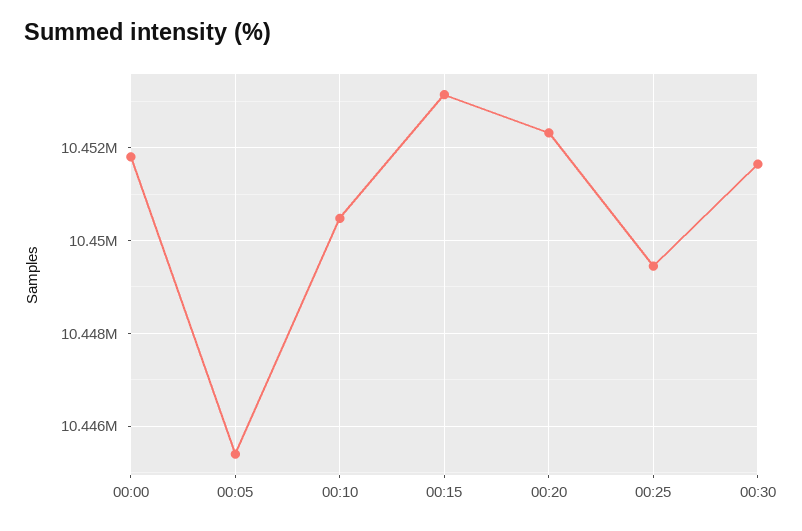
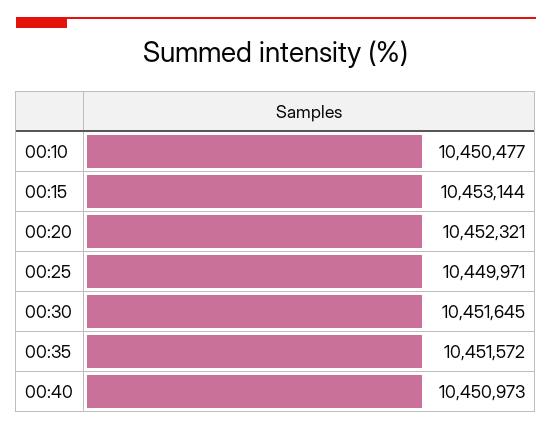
00:00: 10451800 -> none
00:05: 10445400 -> none
00:25: 10449400 -> 10449971
00:35: none -> 10451572
00:40: none -> 10450973

